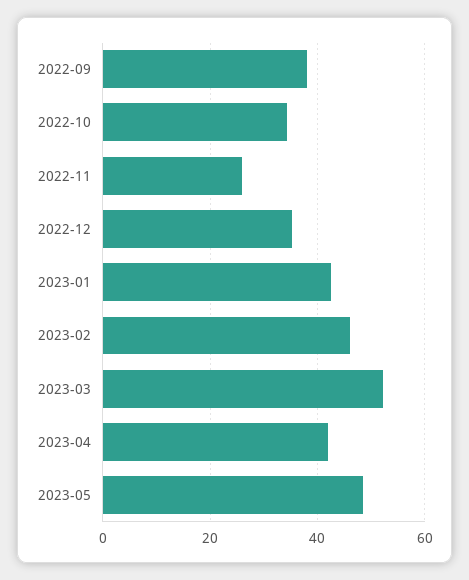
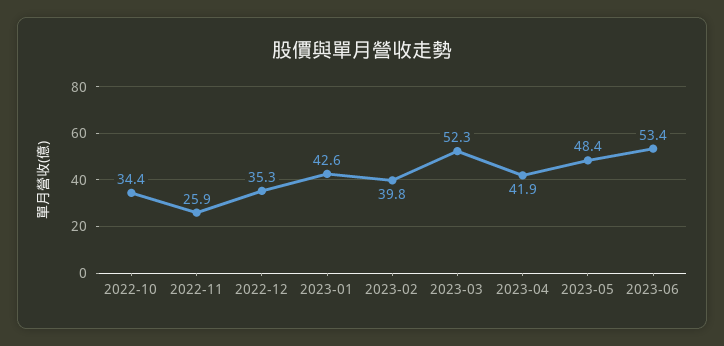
2022-09: 38 -> none
2023-02: 46 -> 39.8
2023-06: none -> 53.4

